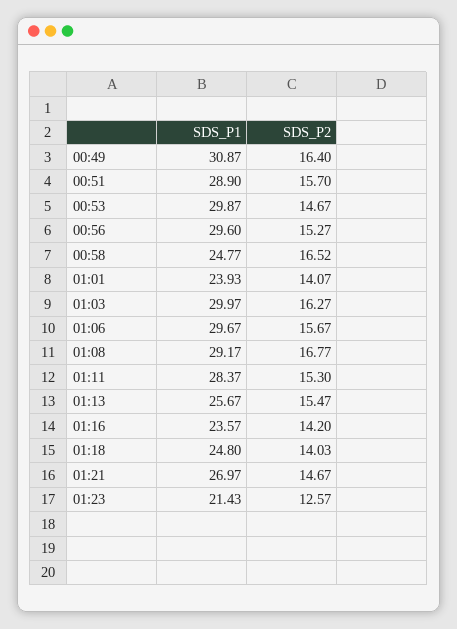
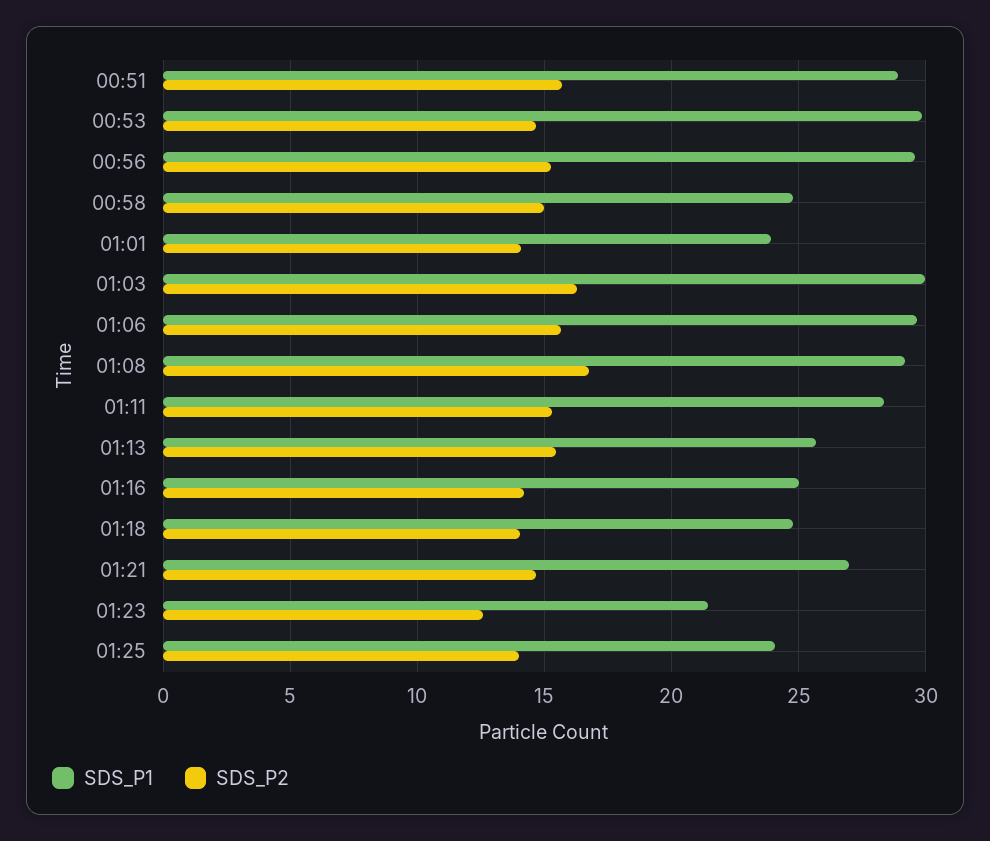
SDS_P1, 00:49: 30.87 -> none
SDS_P2, 00:49: 16.4 -> none
SDS_P2, 00:58: 16.52 -> 15
SDS_P1, 01:16: 23.57 -> 25
SDS_P1, 01:25: none -> 24
SDS_P2, 01:25: none -> 14

